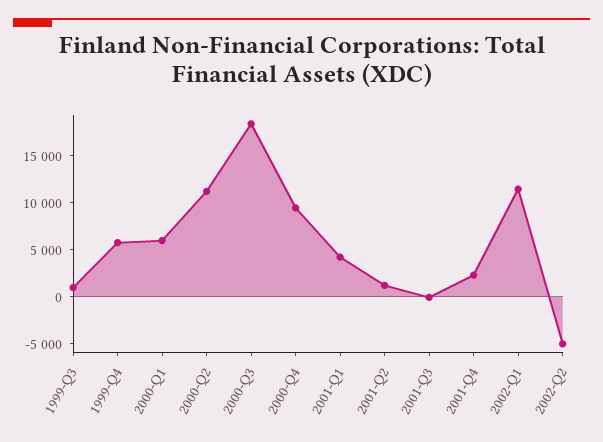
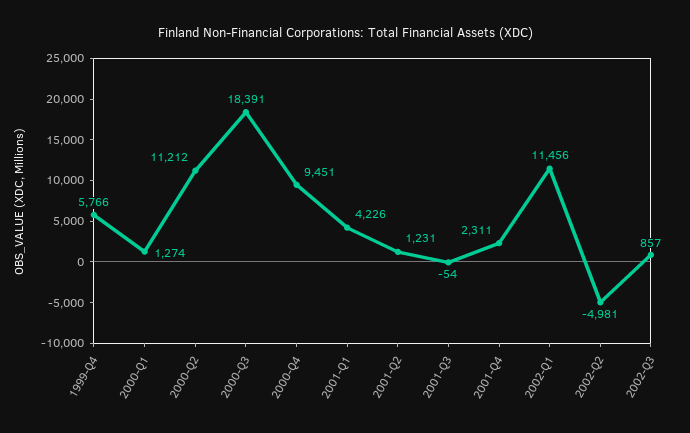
1999-Q3: 1000 -> none
2000-Q1: 6000 -> 1274
2002-Q3: none -> 857

